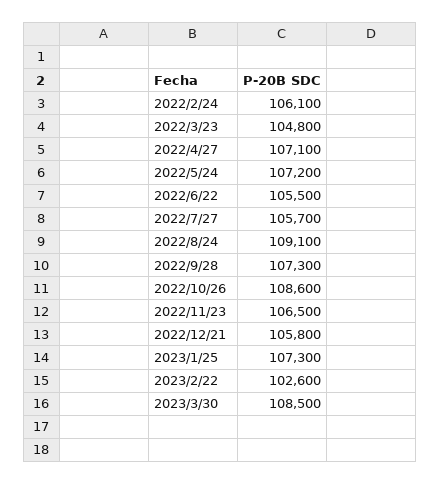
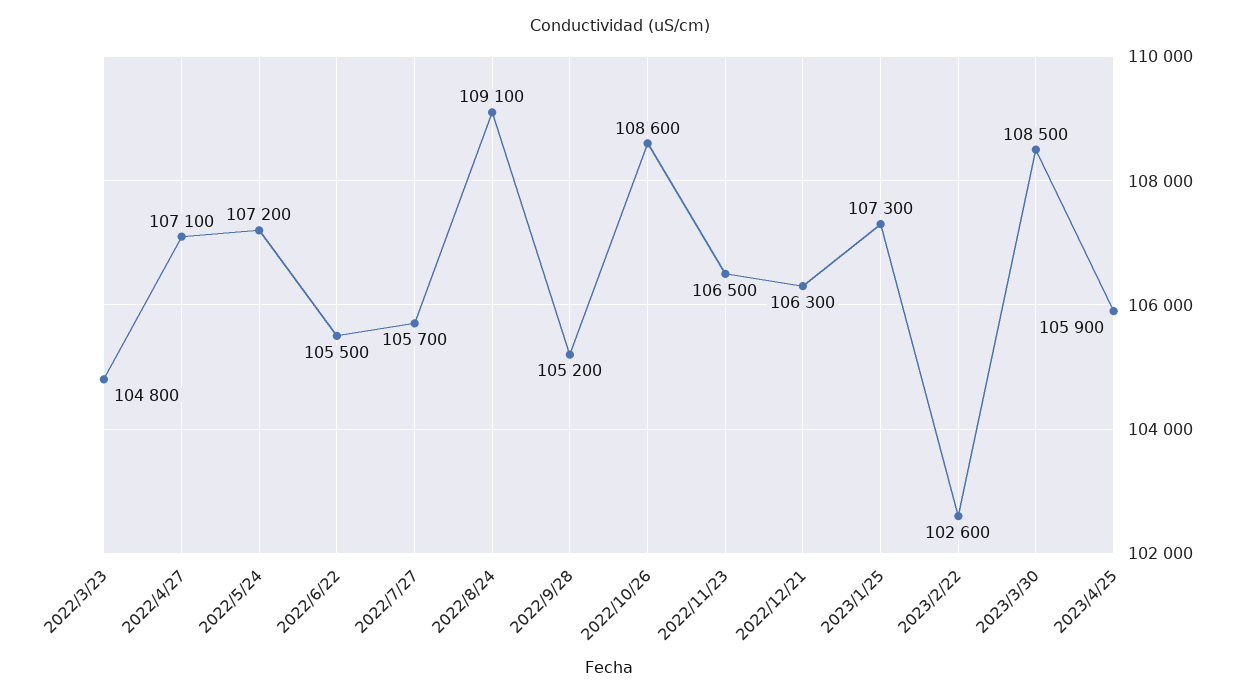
2022/2/24: 106100 -> none
2022/9/28: 107300 -> 105200
2022/12/21: 105800 -> 106300
2023/4/25: none -> 105900

